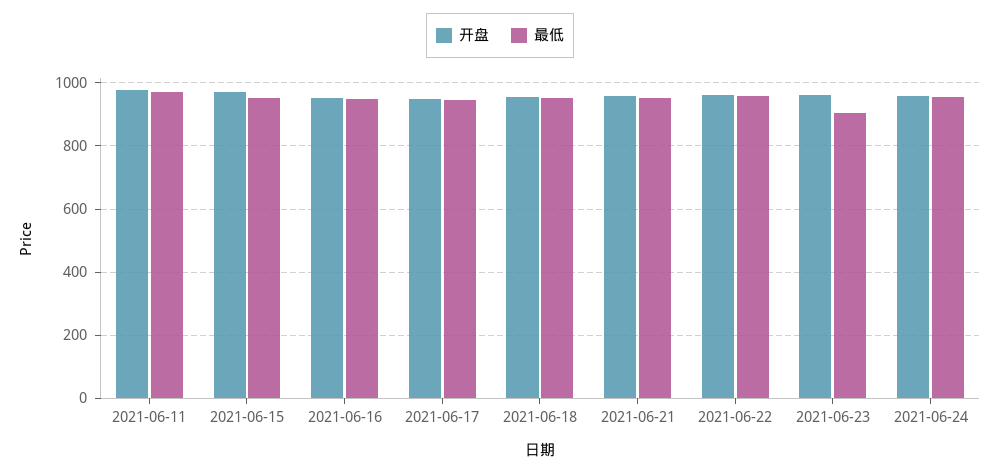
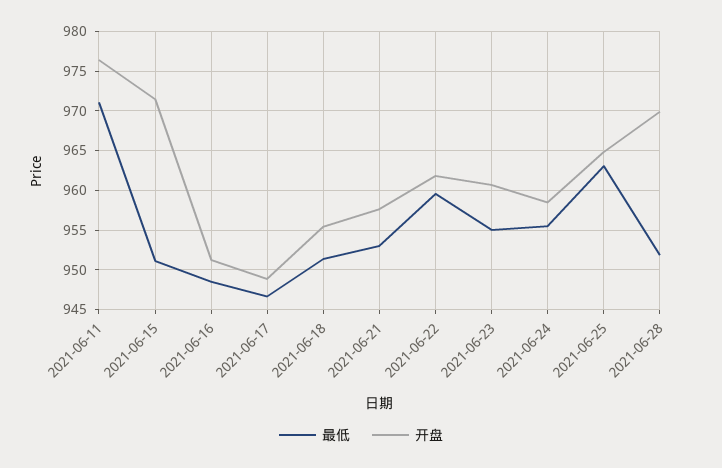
最低, 2021-06-23: 900 -> 955
最低, 2021-06-25: none -> 963
开盘, 2021-06-25: none -> 965
最低, 2021-06-28: none -> 952
开盘, 2021-06-28: none -> 970

